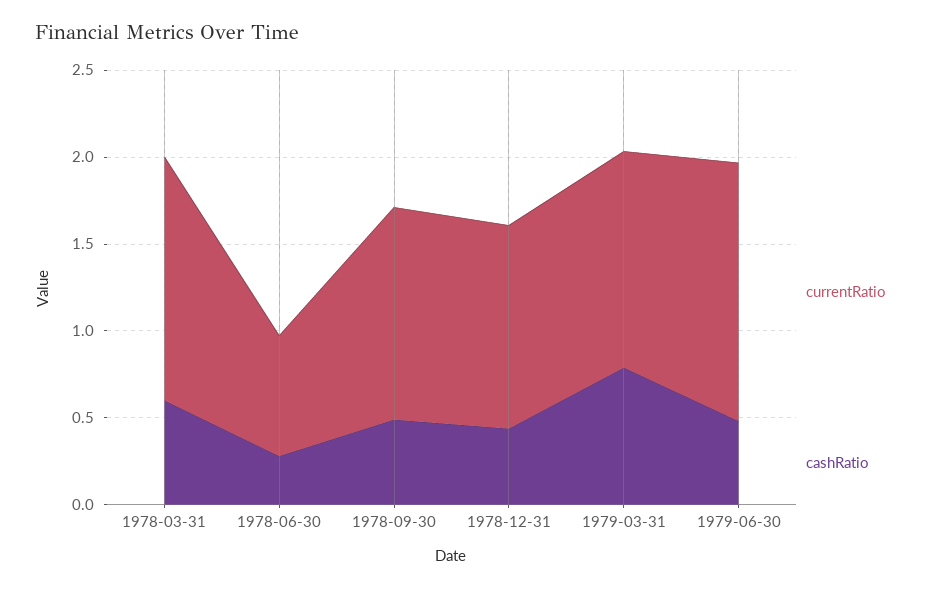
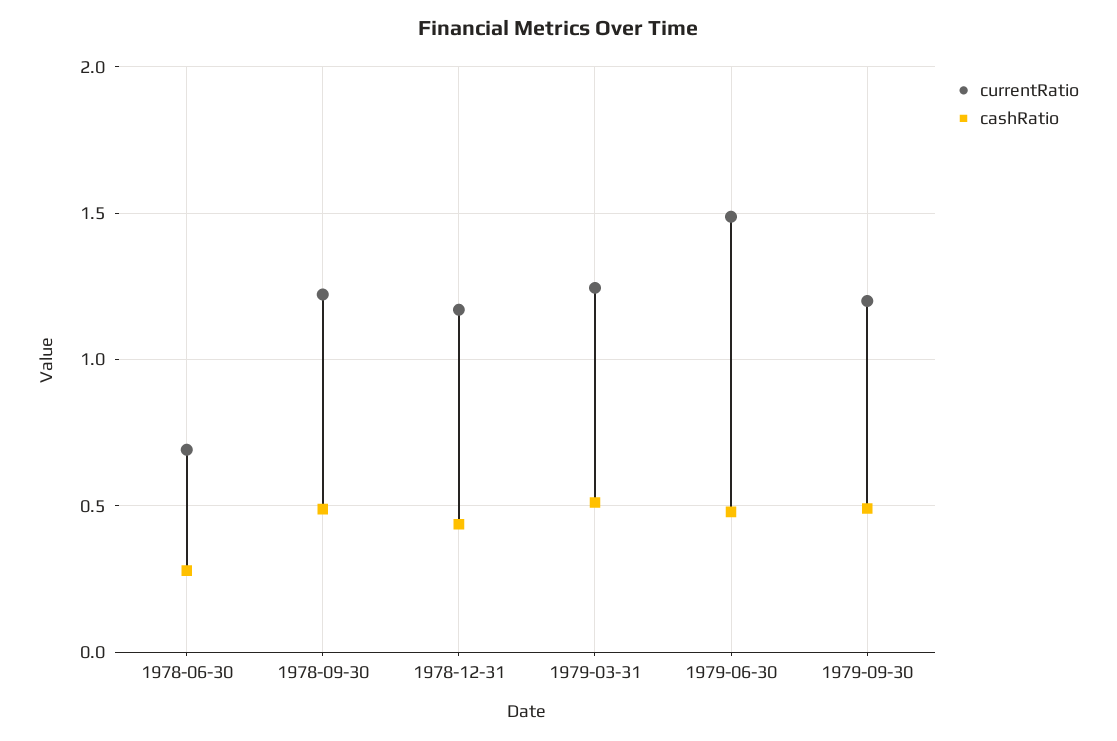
currentRatio, 1978-03-31: 1.4 -> none
cashRatio, 1978-03-31: 0.6 -> none
cashRatio, 1979-03-31: 0.8 -> 0.5
currentRatio, 1979-09-30: none -> 1.2
cashRatio, 1979-09-30: none -> 0.5

